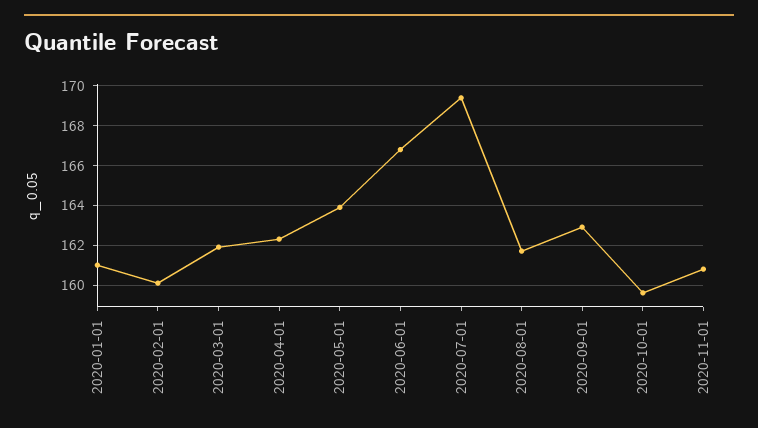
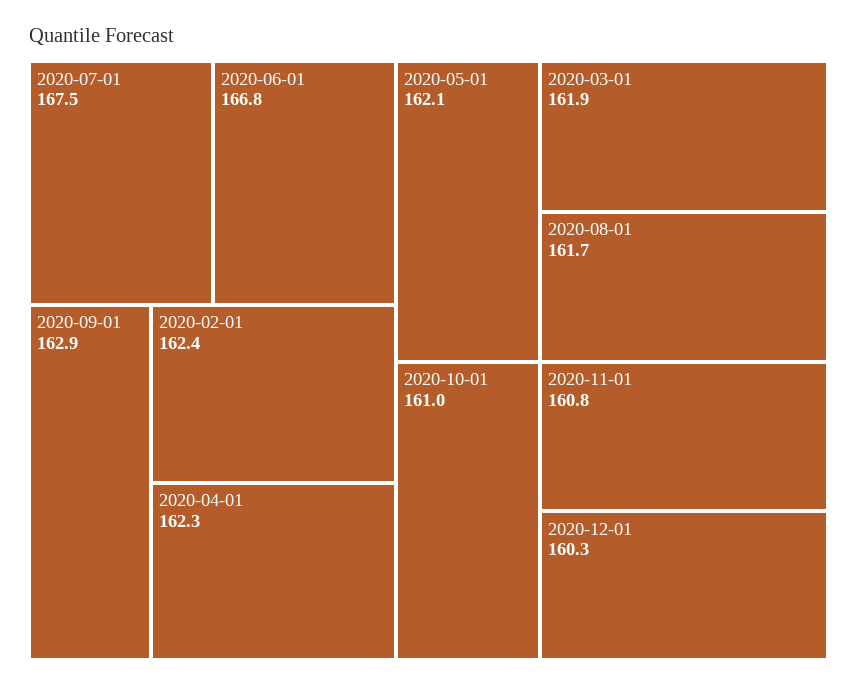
2020-01-01: 161 -> none
2020-02-01: 160 -> 162.4
2020-05-01: 164 -> 162.1
2020-07-01: 169.5 -> 167.5
2020-10-01: 159.5 -> 161
2020-12-01: none -> 160.3

